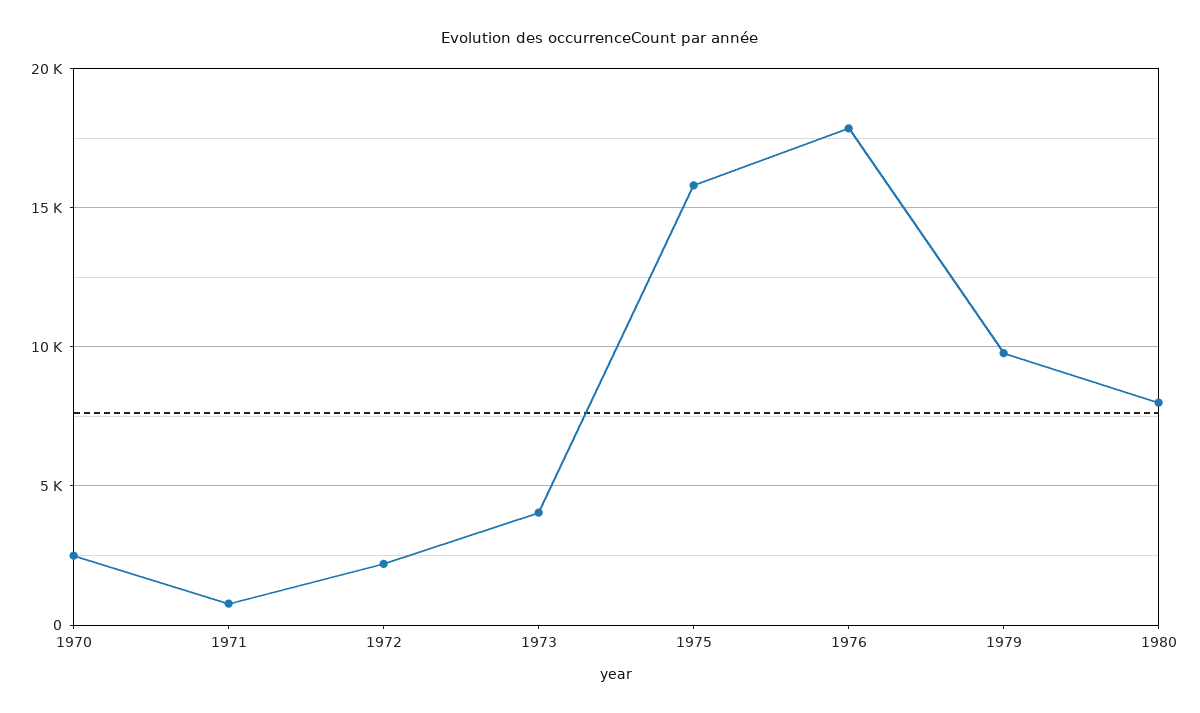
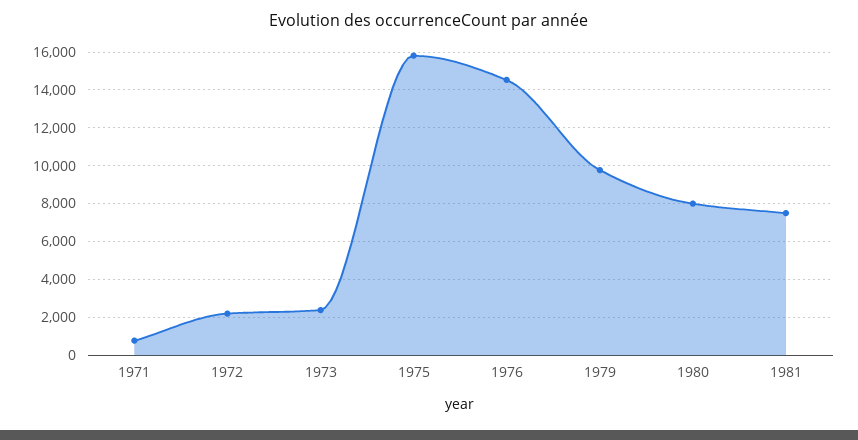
1970: 2500 -> none
1973: 4000 -> 2500
1976: 18000 -> 14500
1981: none -> 7500

